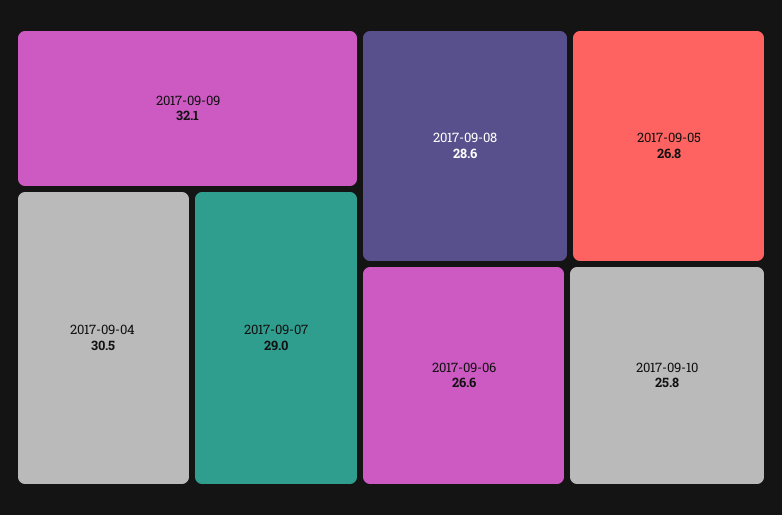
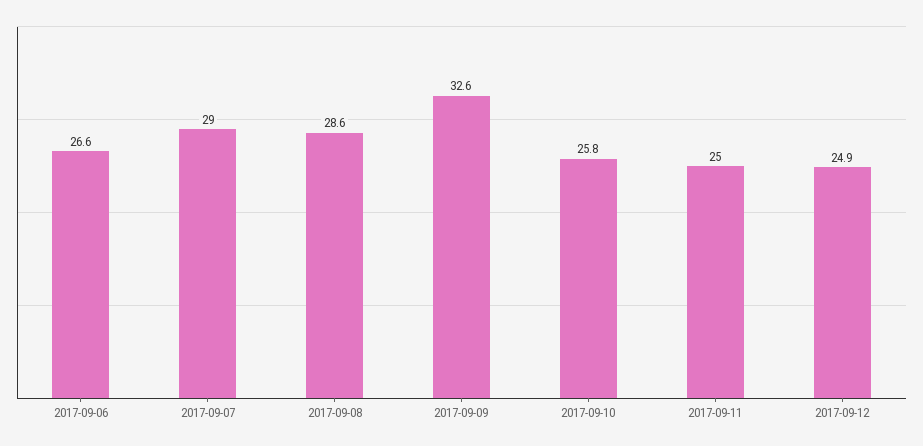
2017-09-09: 32.1 -> 32.6
2017-09-04: 30.5 -> none
2017-09-05: 26.8 -> none
2017-09-11: none -> 25
2017-09-12: none -> 24.9

